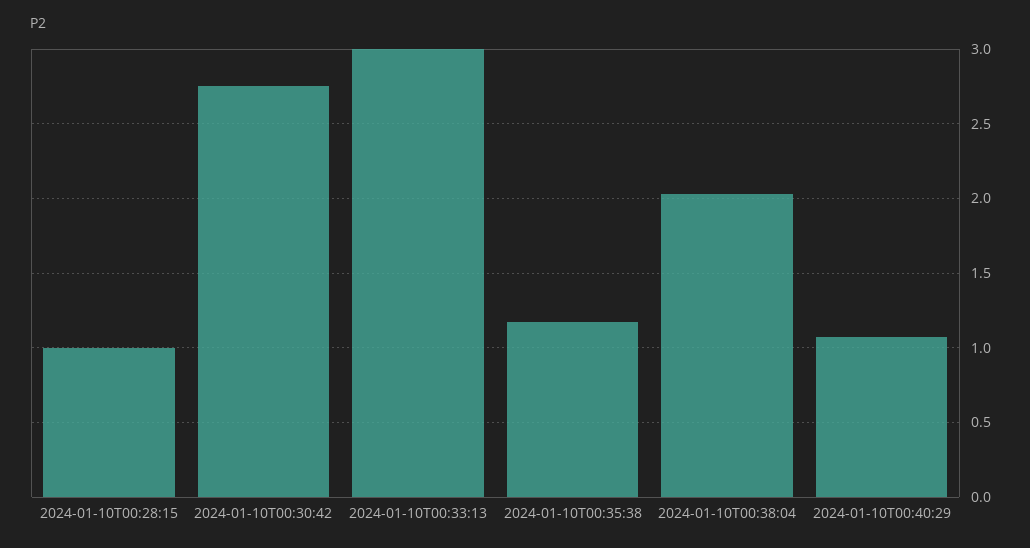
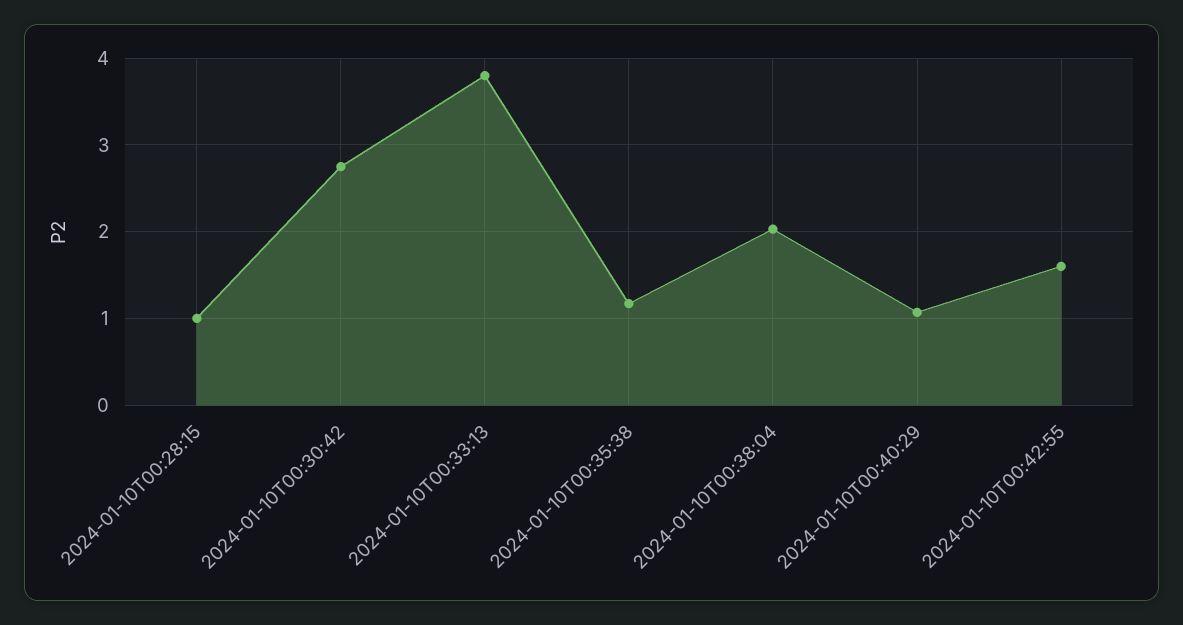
2024-01-10T00:33:13: 3 -> 3.8
2024-01-10T00:42:55: none -> 1.6

